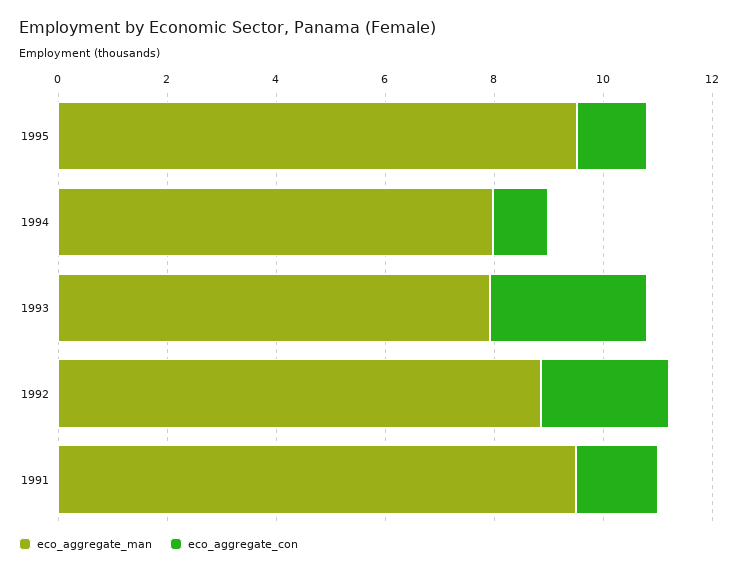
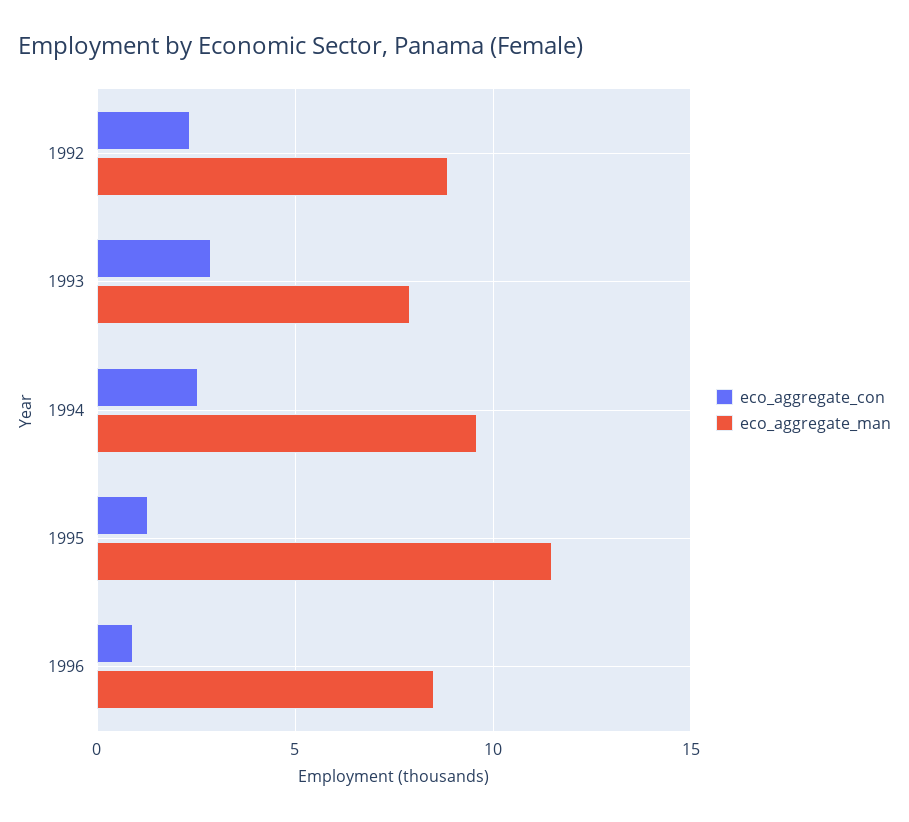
eco_aggregate_man, 1995: 9.5 -> 11.5
eco_aggregate_man, 1994: 8 -> 9.5
eco_aggregate_con, 1994: 1 -> 2.5
eco_aggregate_man, 1991: 9.5 -> none
eco_aggregate_con, 1991: 1.5 -> none
eco_aggregate_con, 1996: none -> 1
eco_aggregate_man, 1996: none -> 8.5

